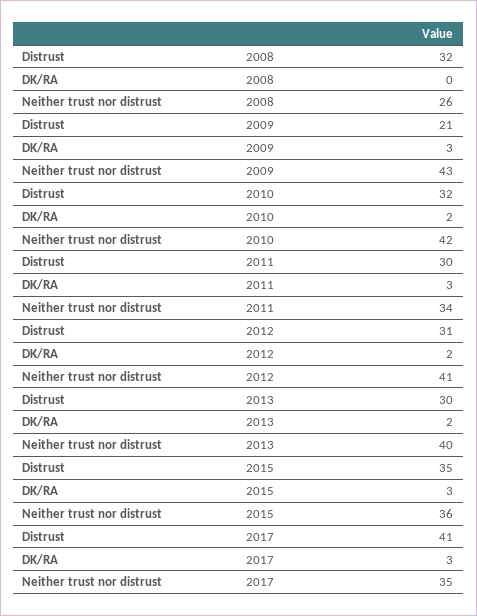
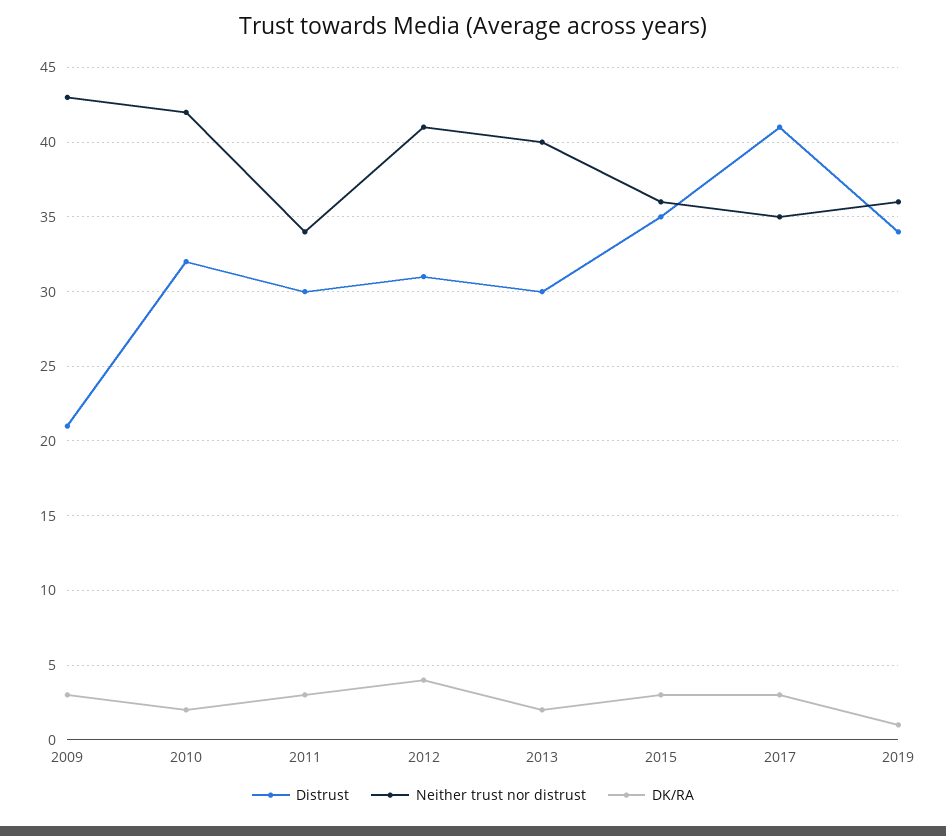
Distrust, 2008: 32 -> none
DK/RA, 2008: 0 -> none
Neither trust nor distrust, 2008: 26 -> none
DK/RA, 2012: 2 -> 4
Distrust, 2019: none -> 34
Neither trust nor distrust, 2019: none -> 36
DK/RA, 2019: none -> 1

